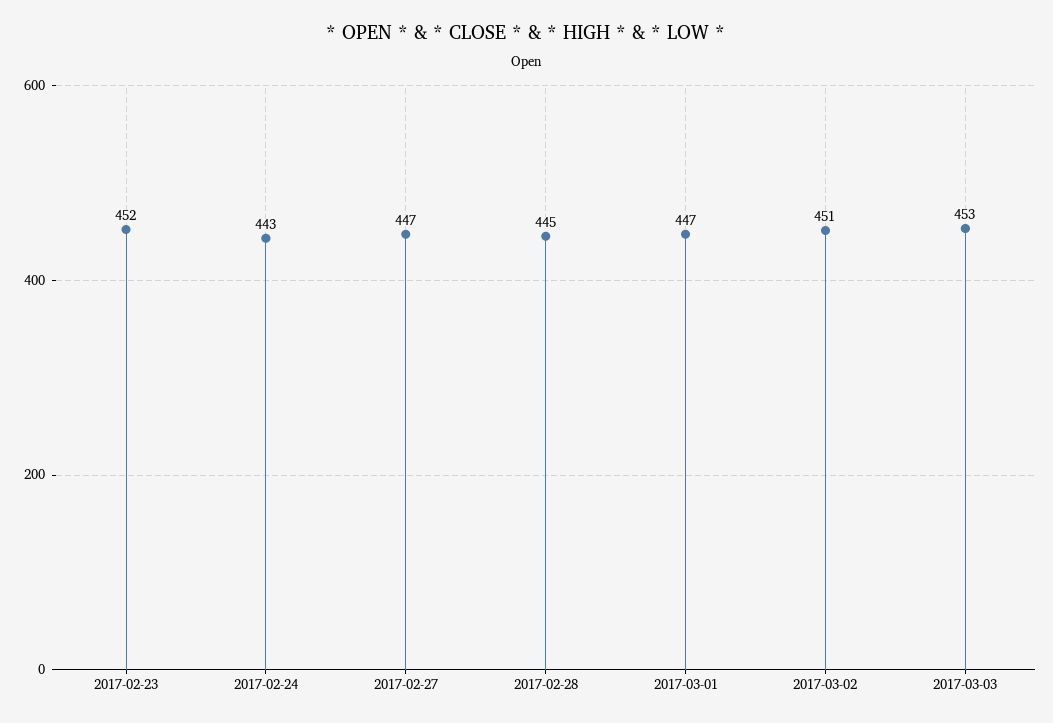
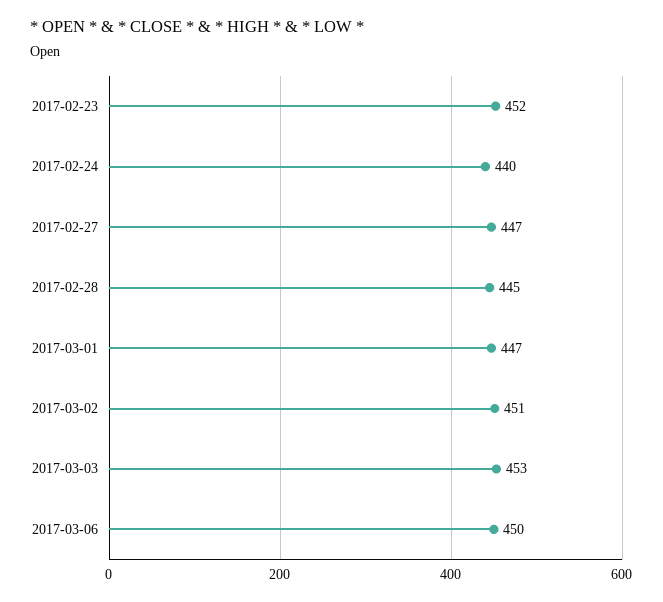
2017-02-24: 443 -> 440
2017-03-06: none -> 450

